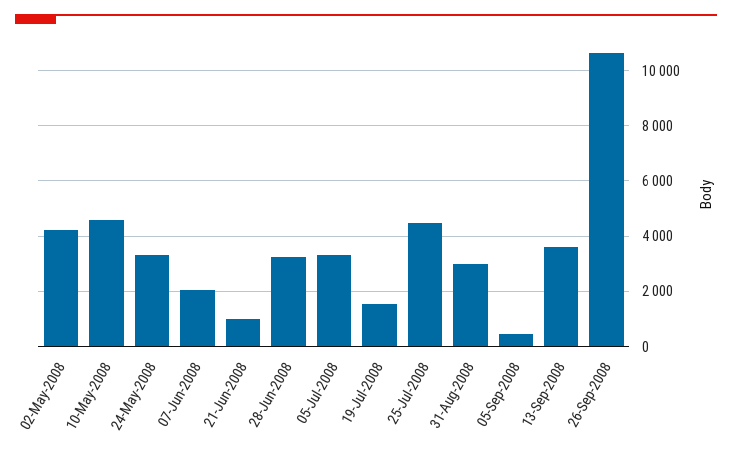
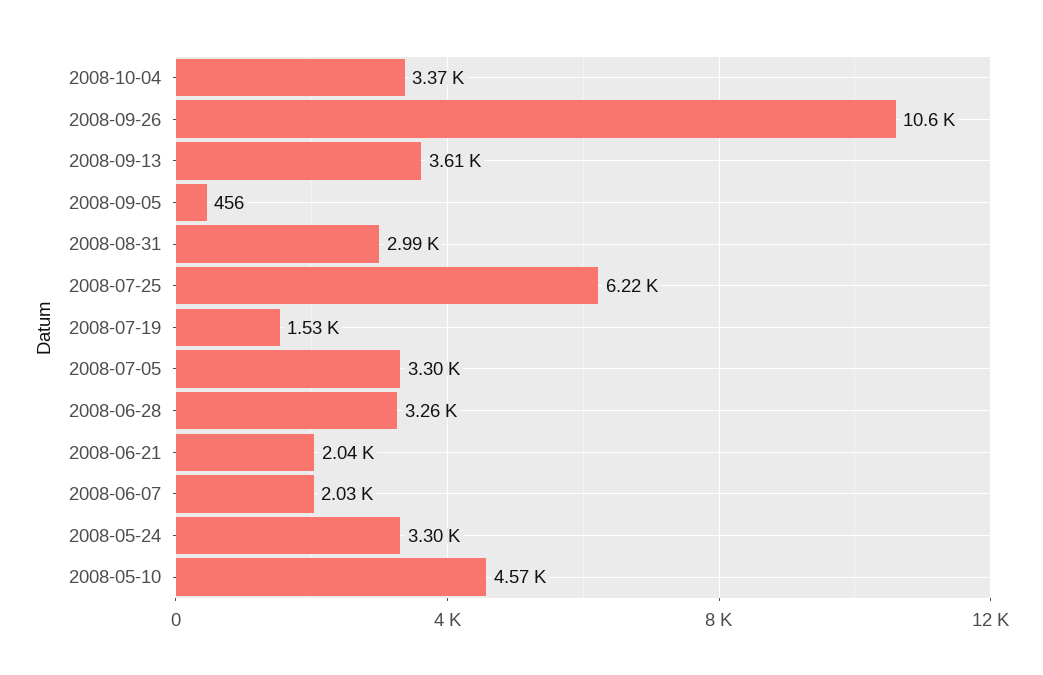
02-May-2008: 4250 -> none
21-Jun-2008: 1000 -> 2040
25-Jul-2008: 4500 -> 6220
2008-10-04: none -> 3370

